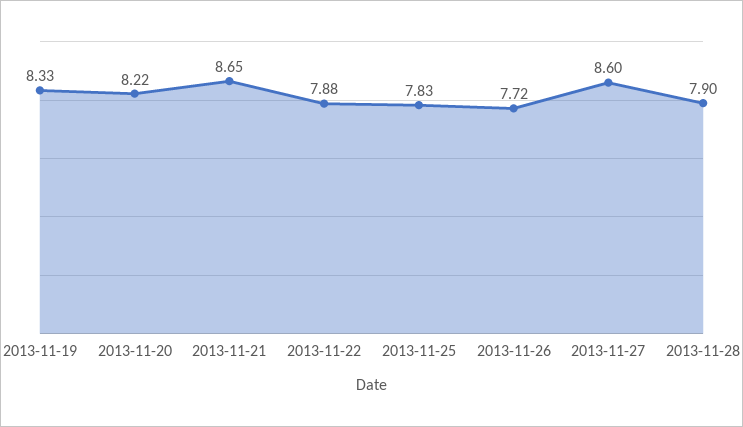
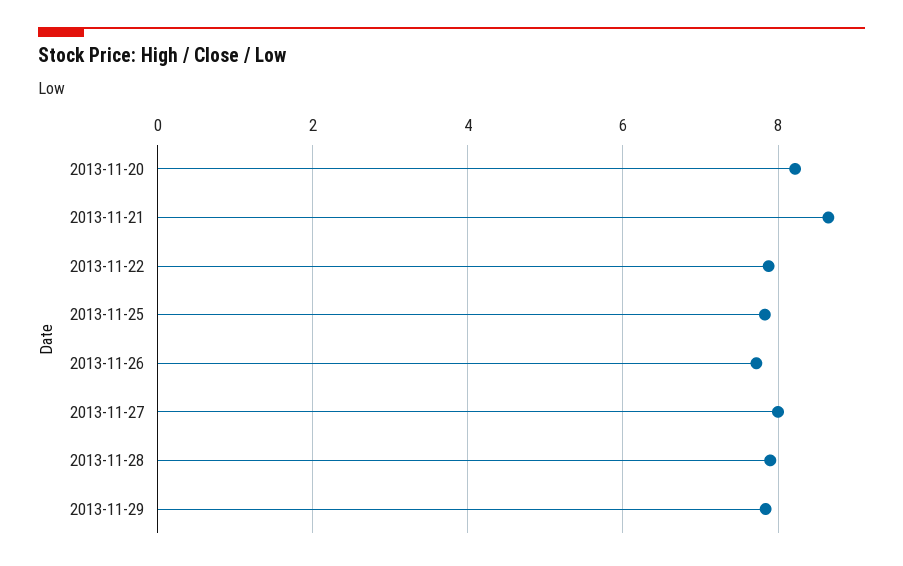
2013-11-19: 8.33 -> none
2013-11-27: 8.6 -> 8
2013-11-29: none -> 7.8

